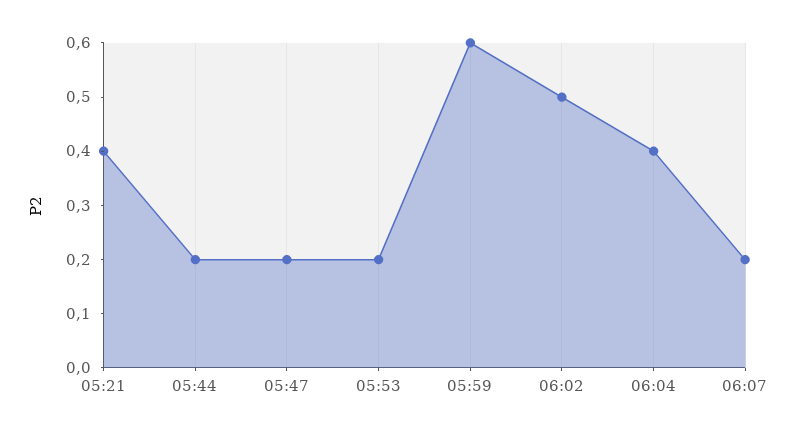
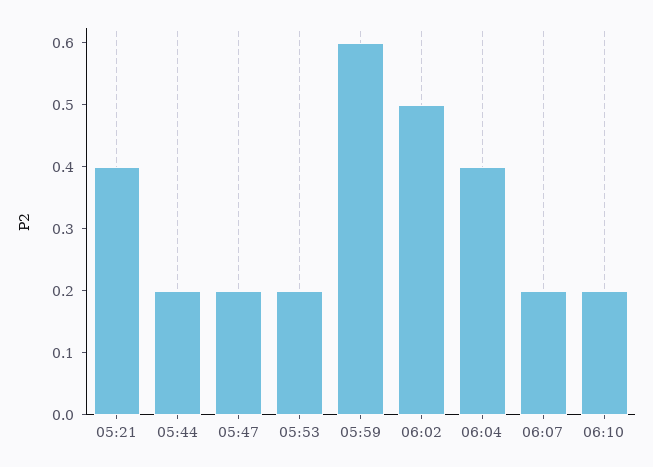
06:10: none -> 0.2

